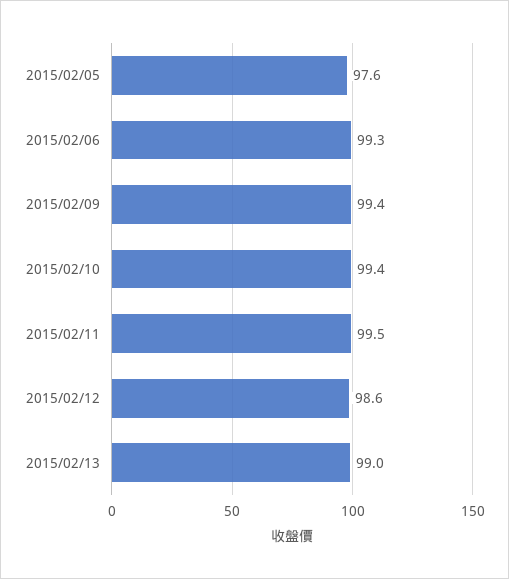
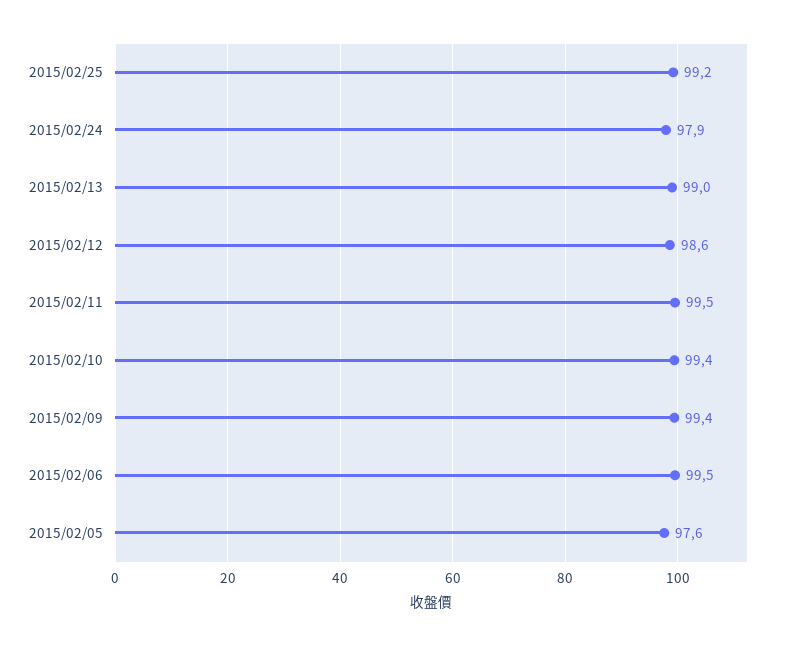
2015/02/06: 99.3 -> 99.5
2015/02/25: none -> 99.2
2015/02/24: none -> 97.9

